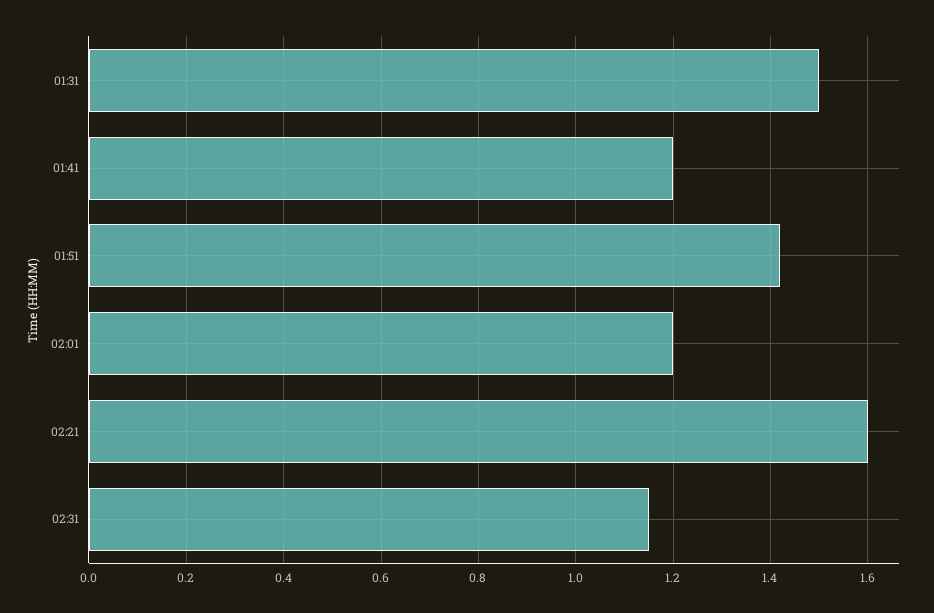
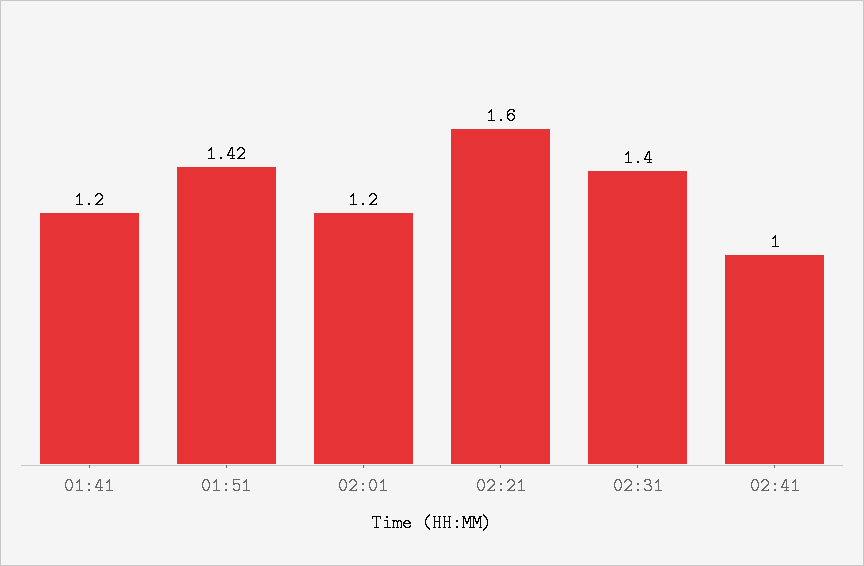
01:31: 1.5 -> none
02:31: 1.15 -> 1.4
02:41: none -> 1

